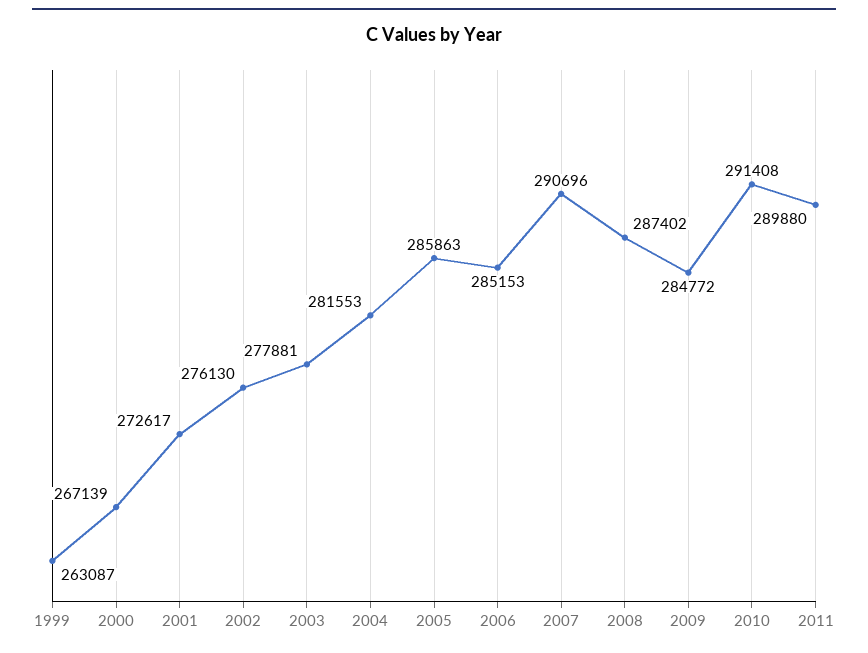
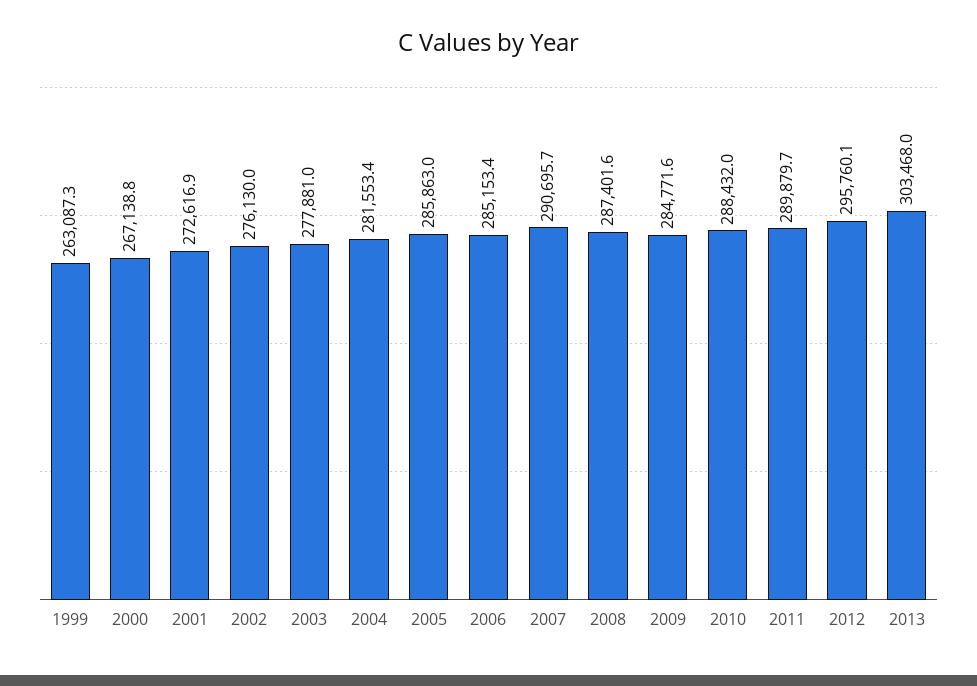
2010: 291408 -> 288432
2012: none -> 295760.1
2013: none -> 303468

